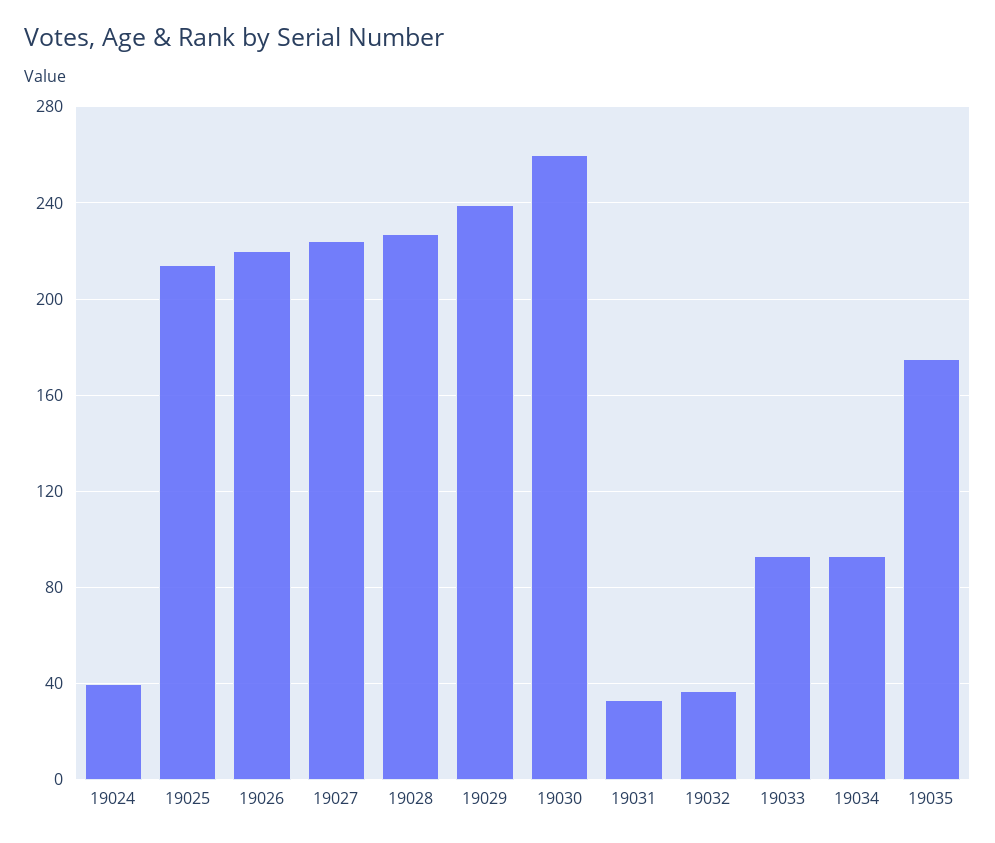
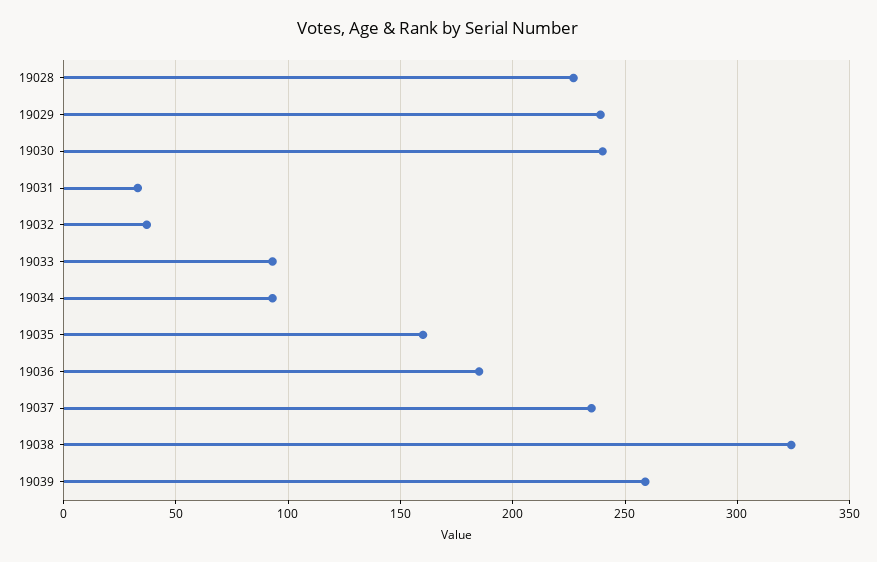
19024: 40 -> none
19025: 215 -> none
19026: 220 -> none
19027: 225 -> none
19030: 260 -> 240
19035: 175 -> 160
19036: none -> 185
19037: none -> 235
19038: none -> 325
19039: none -> 260

